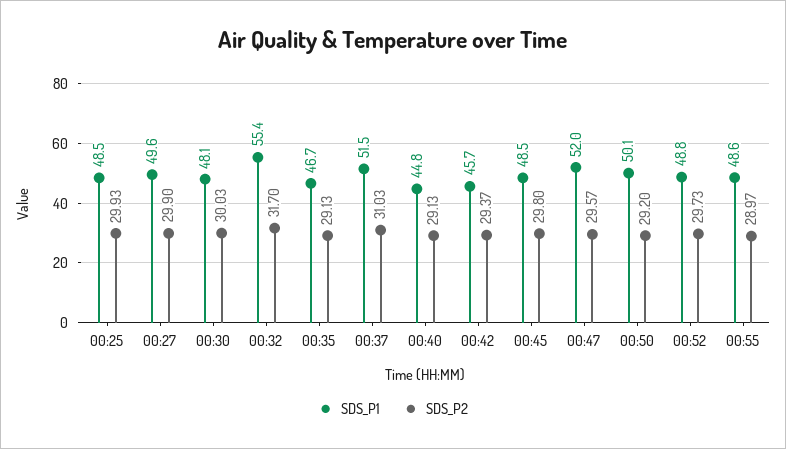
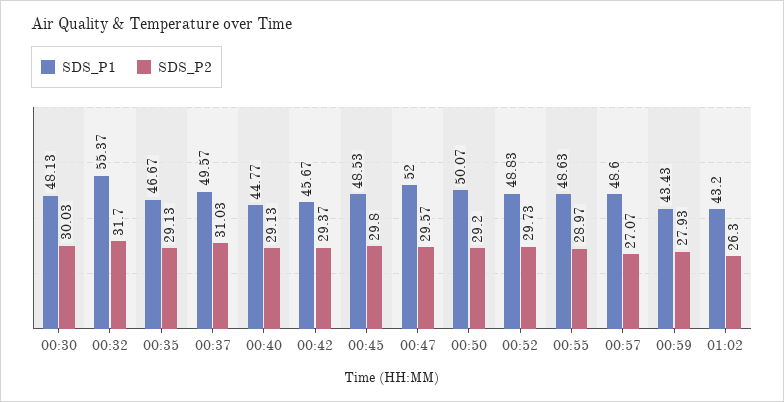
SDS_P1, 00:25: 48.5 -> none
SDS_P2, 00:25: 29.93 -> none
SDS_P1, 00:27: 49.6 -> none
SDS_P2, 00:27: 29.9 -> none
SDS_P1, 00:37: 51.5 -> 49.57
SDS_P1, 00:57: none -> 48.6
SDS_P2, 00:57: none -> 27.07
SDS_P1, 00:59: none -> 43.43
SDS_P2, 00:59: none -> 27.93
SDS_P1, 01:02: none -> 43.2
SDS_P2, 01:02: none -> 26.3

